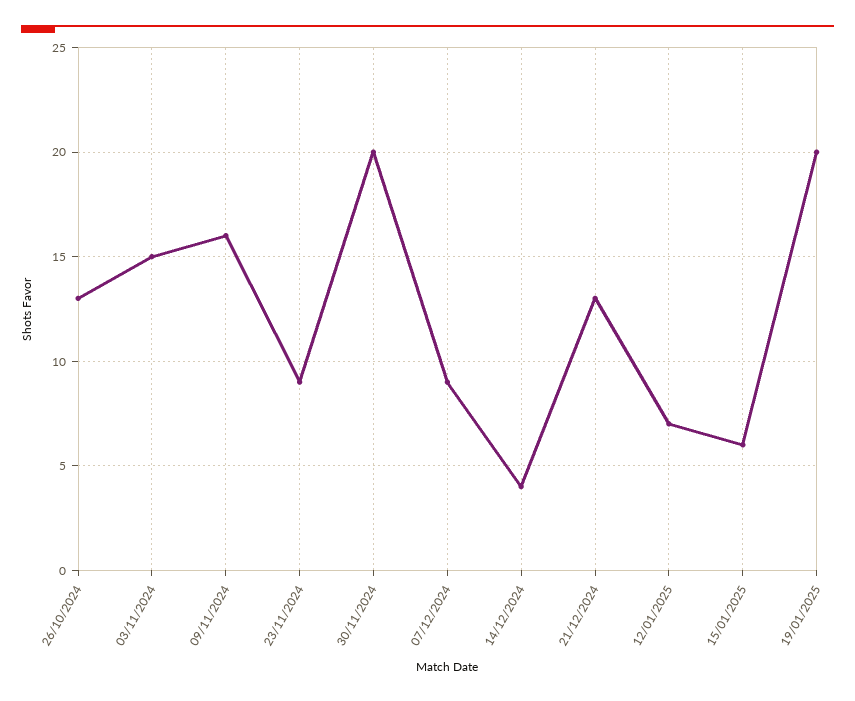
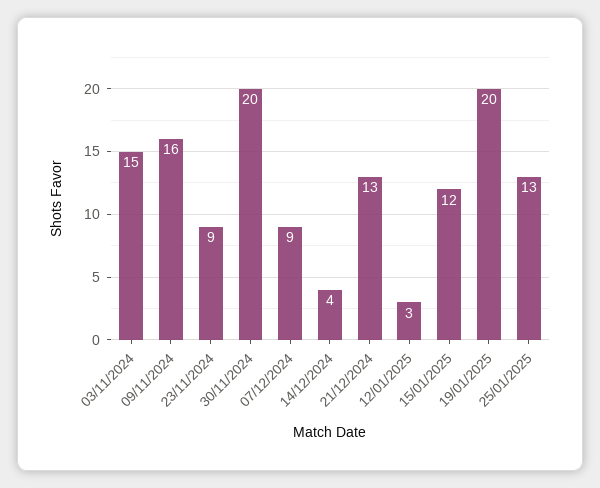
26/10/2024: 13 -> none
12/01/2025: 7 -> 3
15/01/2025: 6 -> 12
25/01/2025: none -> 13

